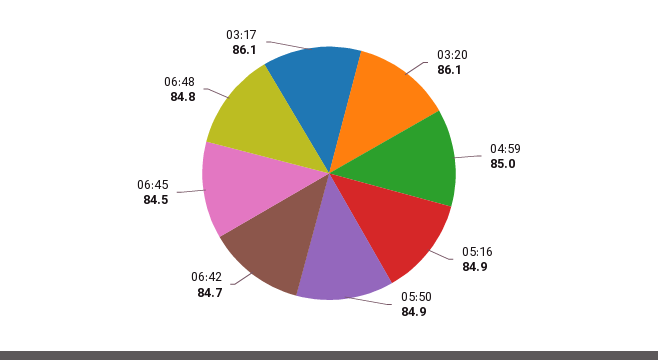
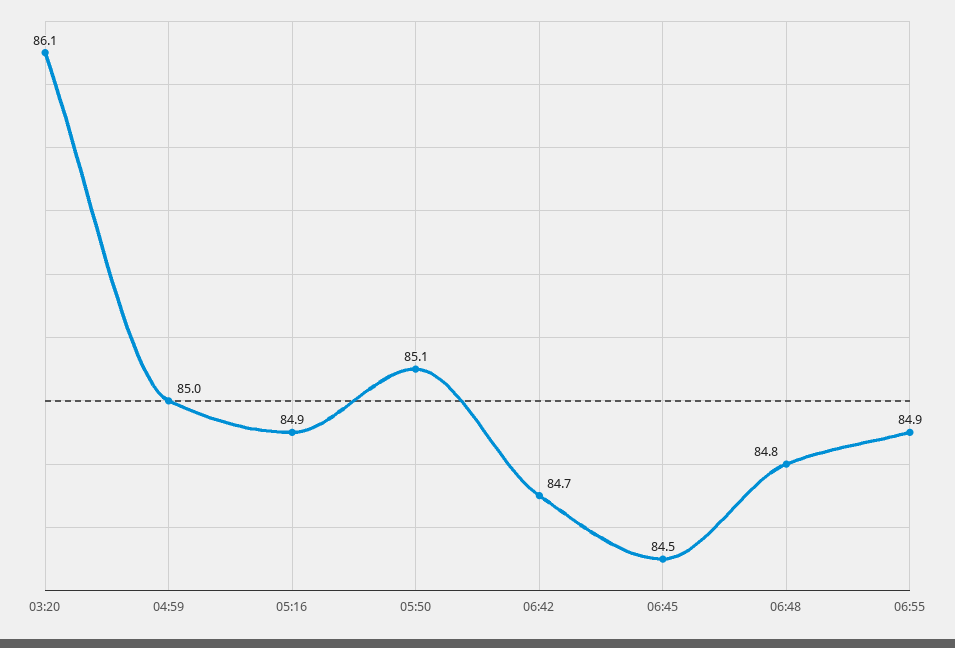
05:50: 84.9 -> 85.1
03:17: 86.1 -> none
06:55: none -> 84.9

